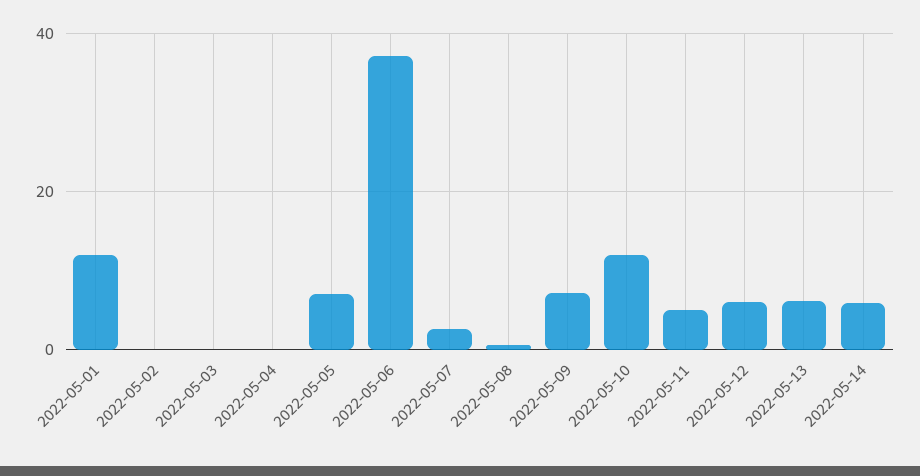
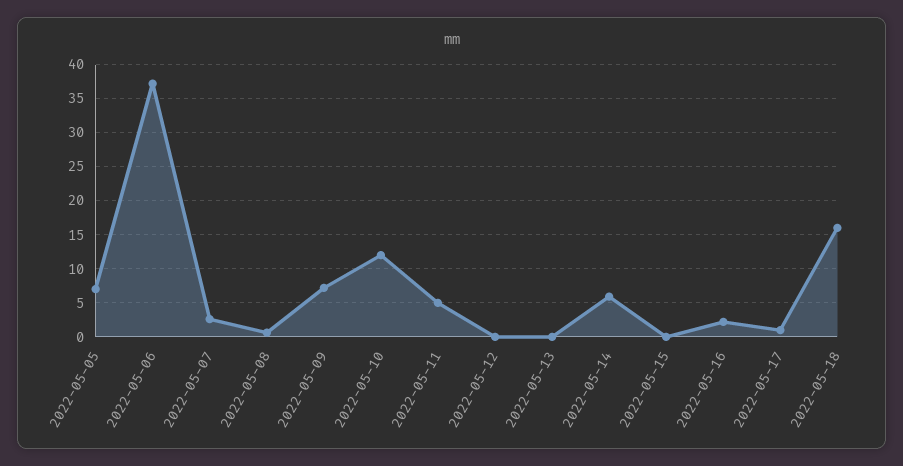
2022-05-01: 12 -> none
2022-05-02: 0 -> none
2022-05-03: 0 -> none
2022-05-04: 0 -> none
2022-05-12: 6 -> 0
2022-05-13: 6 -> 0
2022-05-15: none -> 0
2022-05-16: none -> 2
2022-05-17: none -> 1
2022-05-18: none -> 16

